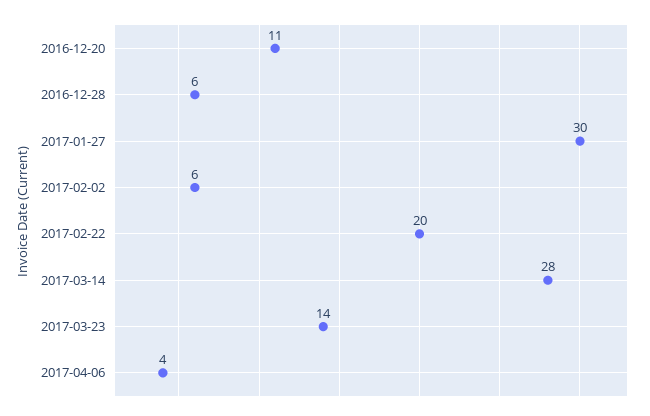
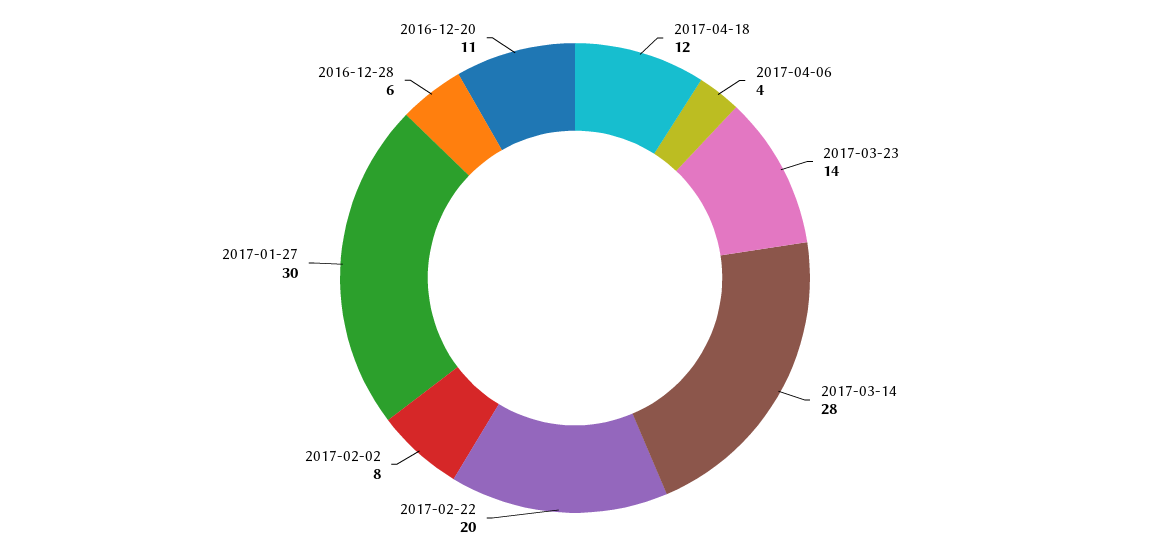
2017-02-02: 6 -> 8
2017-04-18: none -> 12

